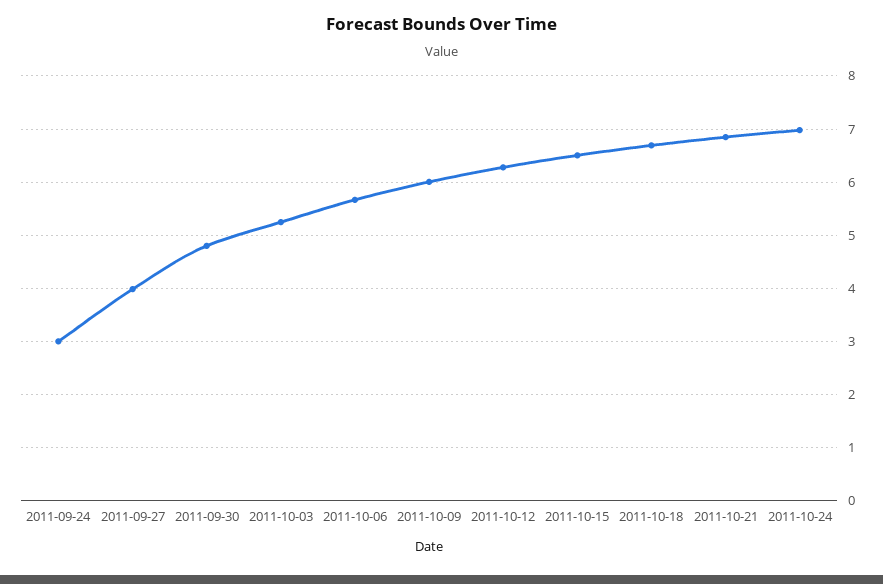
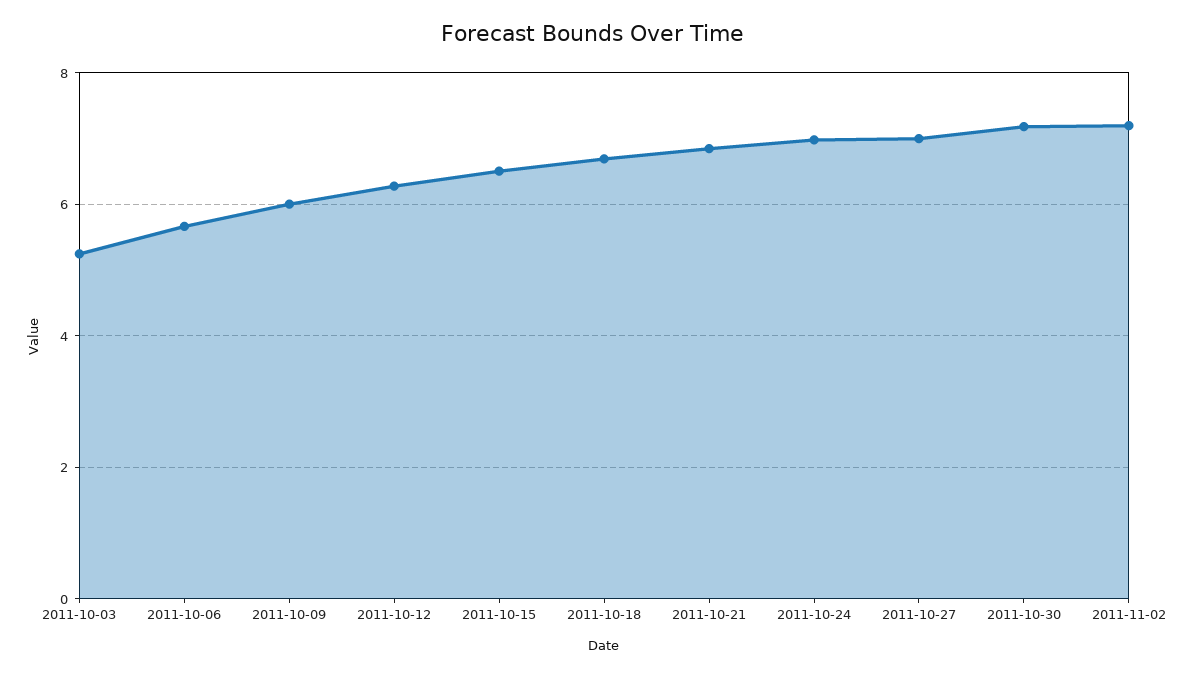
2011-09-24: 3 -> none
2011-09-27: 4 -> none
2011-09-30: 4.8 -> none
2011-10-27: none -> 7
2011-10-30: none -> 7.2
2011-11-02: none -> 7.2

